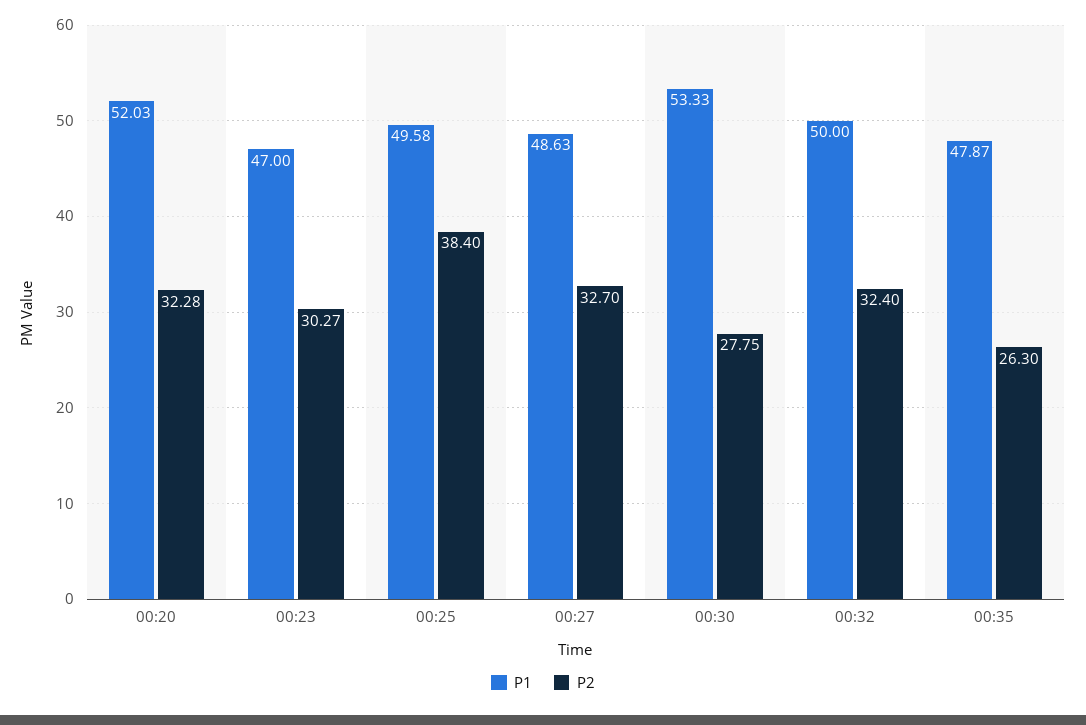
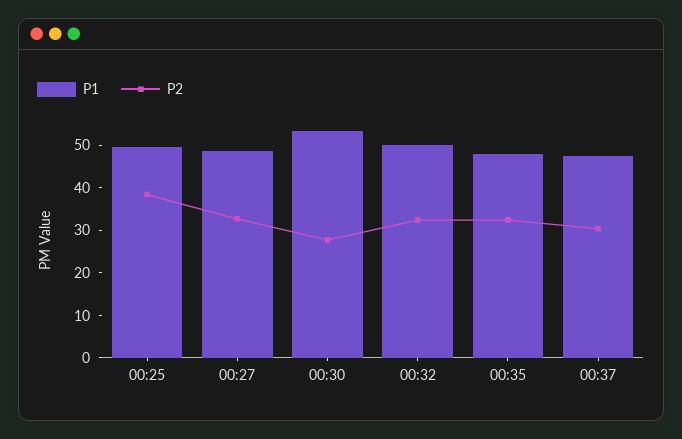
P1, 00:20: 52.03 -> none
P2, 00:20: 32.28 -> none
P1, 00:23: 47 -> none
P2, 00:23: 30.27 -> none
P2, 00:35: 26.3 -> 32
P1, 00:37: none -> 48
P2, 00:37: none -> 30

